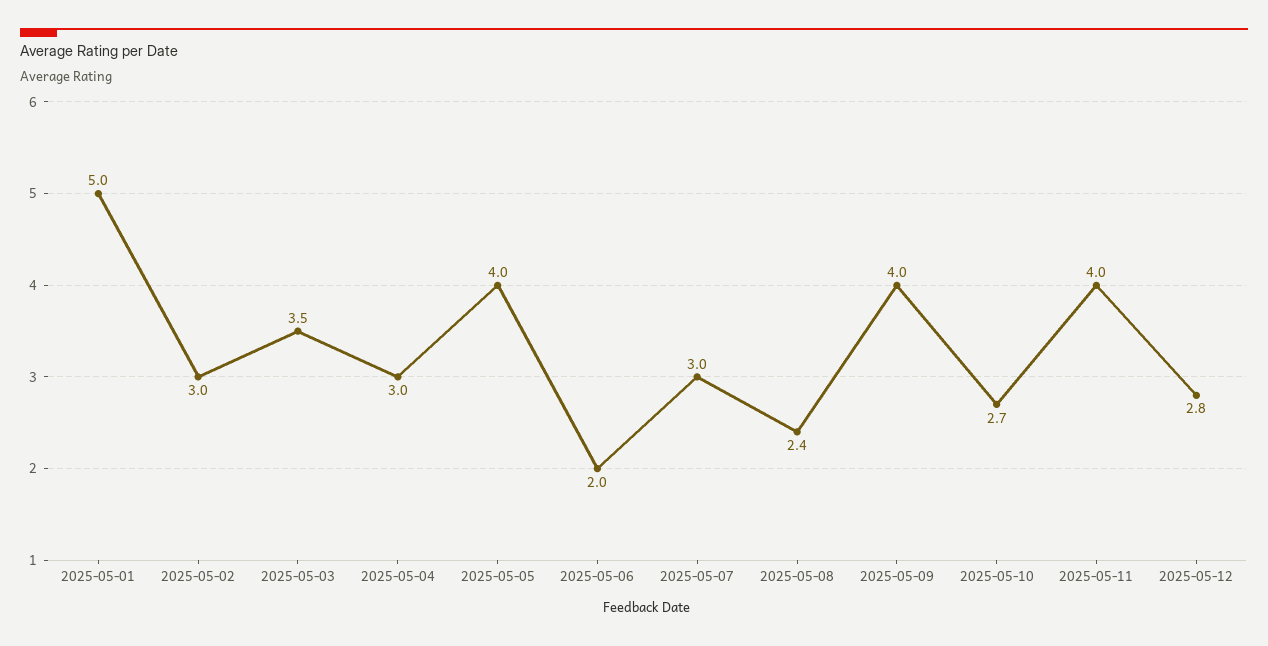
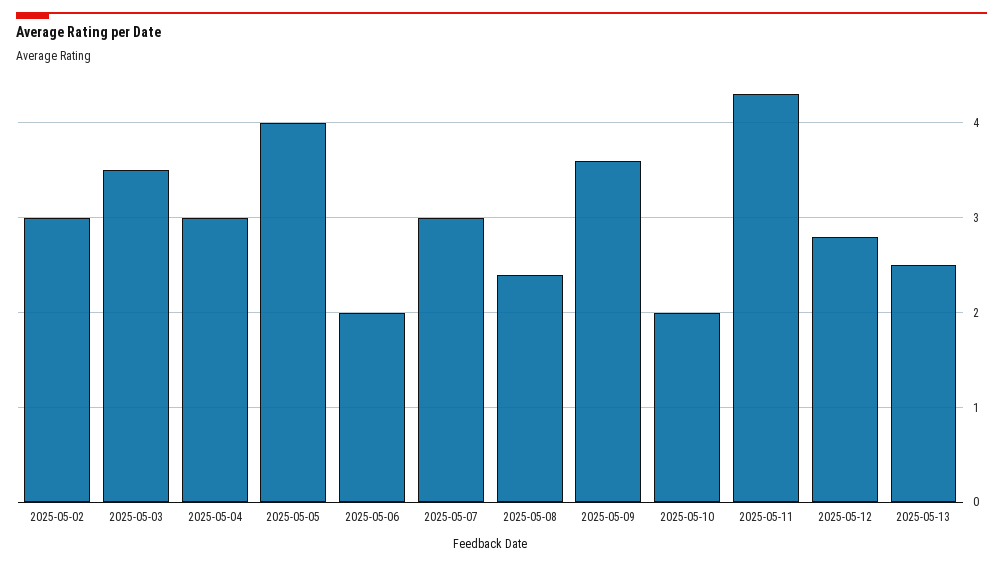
2025-05-01: 5 -> none
2025-05-09: 4 -> 3.6
2025-05-10: 2.7 -> 2
2025-05-11: 4 -> 4.3
2025-05-13: none -> 2.5

